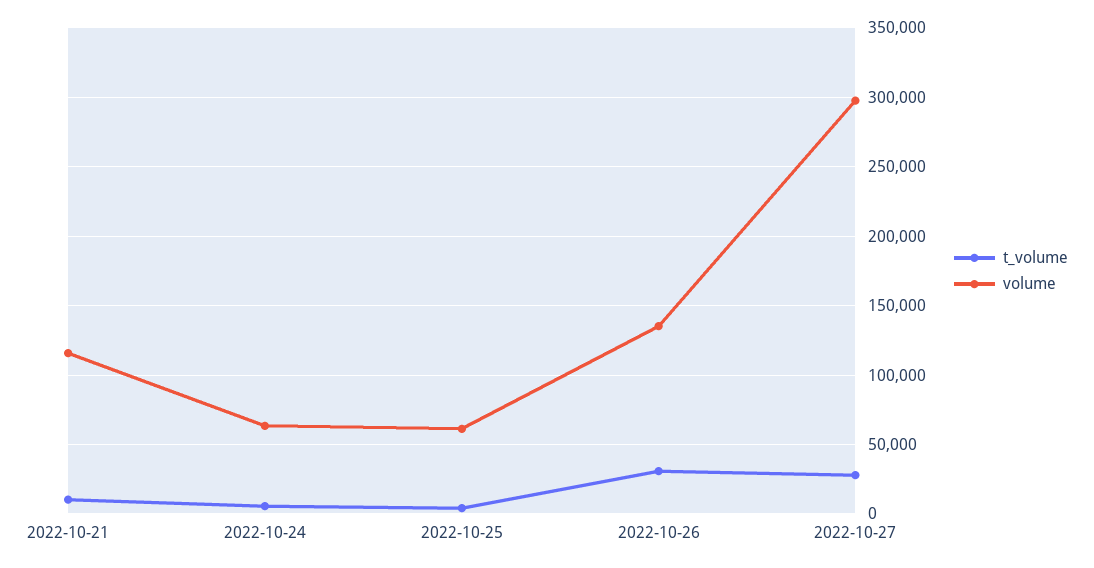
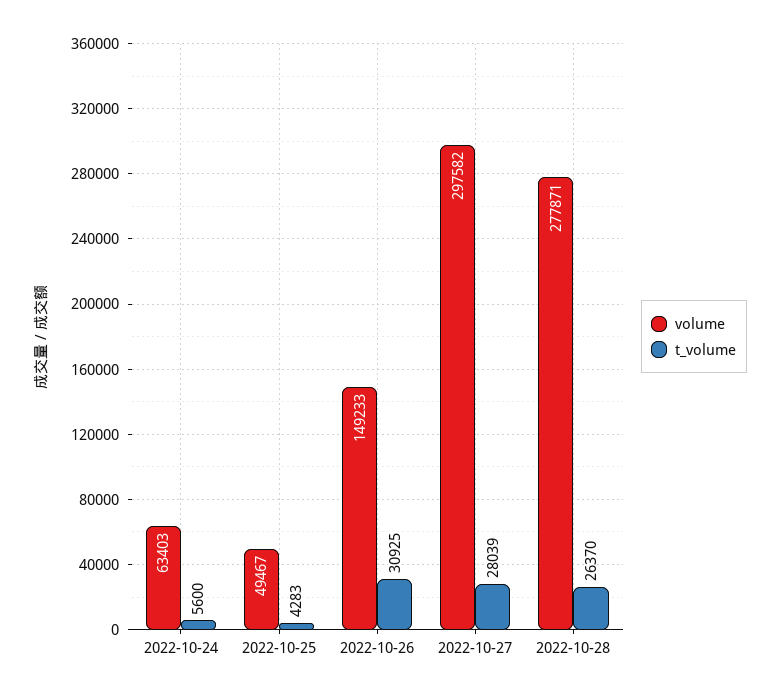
t_volume, 2022-10-21: 10000 -> none
volume, 2022-10-21: 115000 -> none
volume, 2022-10-25: 60000 -> 49467
volume, 2022-10-26: 135000 -> 149233
volume, 2022-10-28: none -> 277871
t_volume, 2022-10-28: none -> 26370

